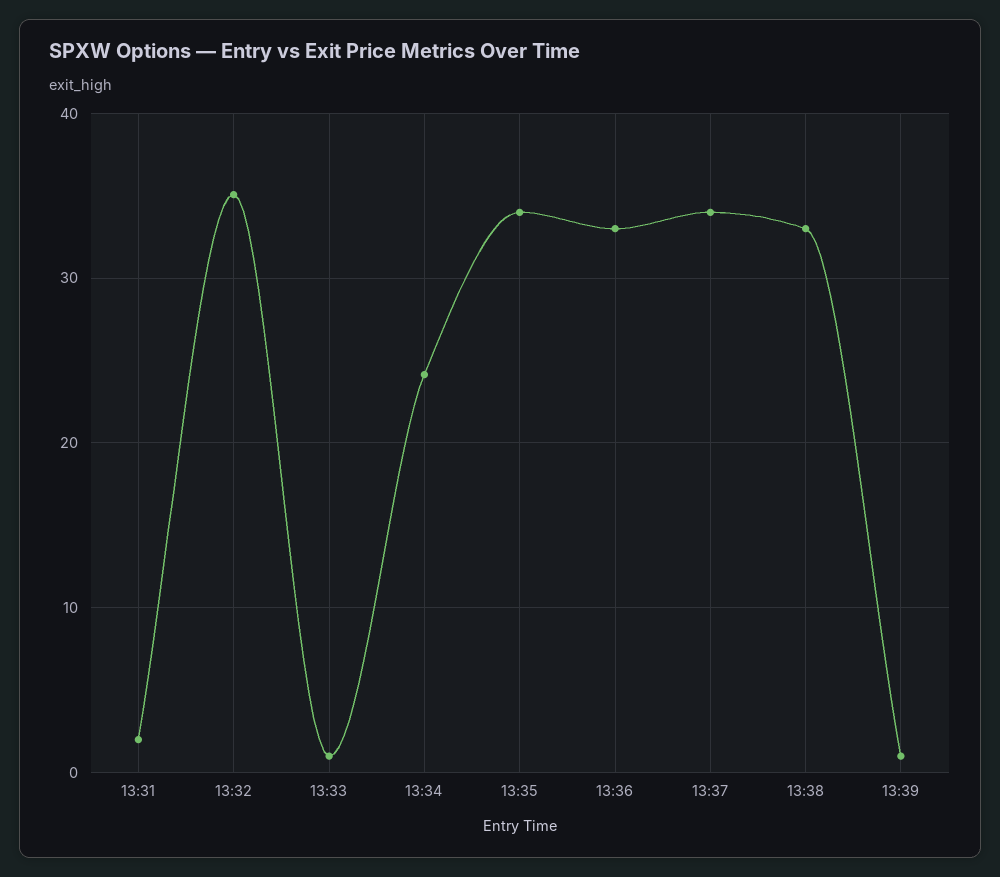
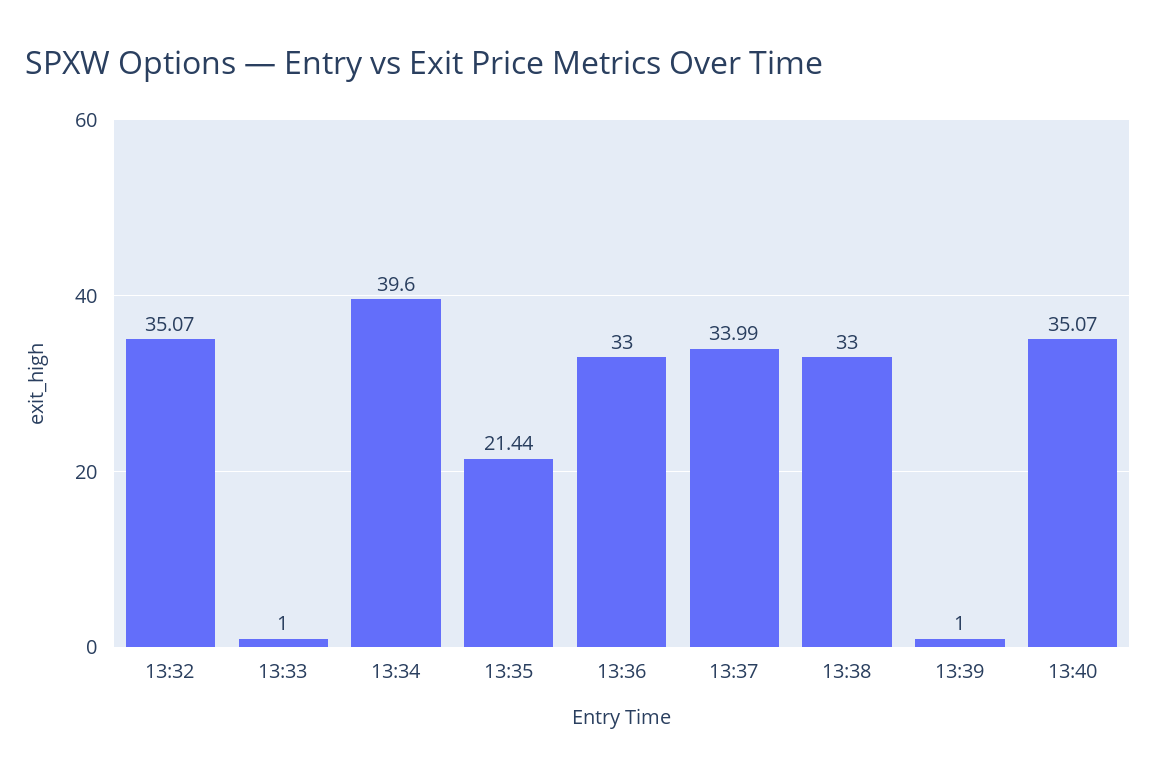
13:31: 2 -> none
13:34: 24 -> 39.6
13:35: 34 -> 21.44
13:40: none -> 35.07

